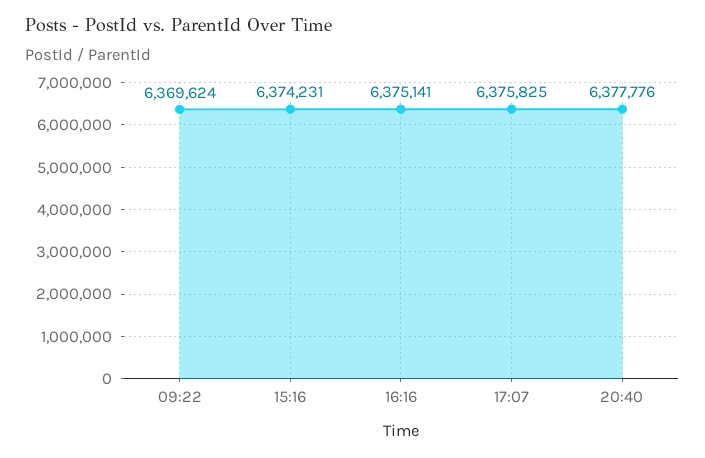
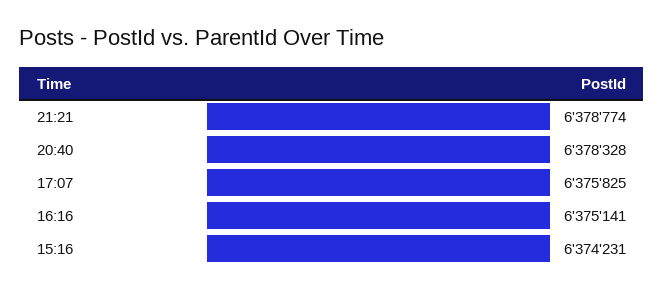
09:22: 6369624 -> none
20:40: 6377776 -> 6378328
21:21: none -> 6378774

